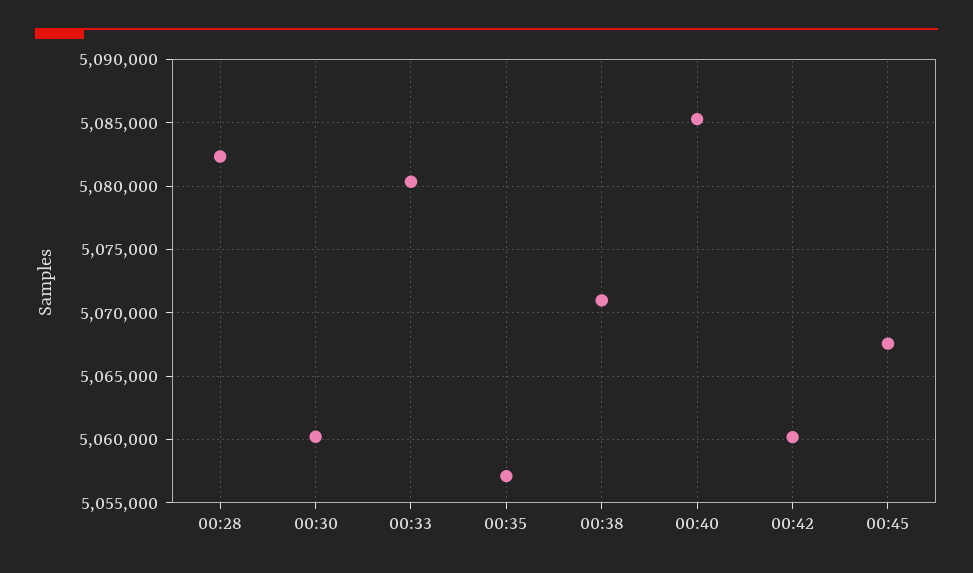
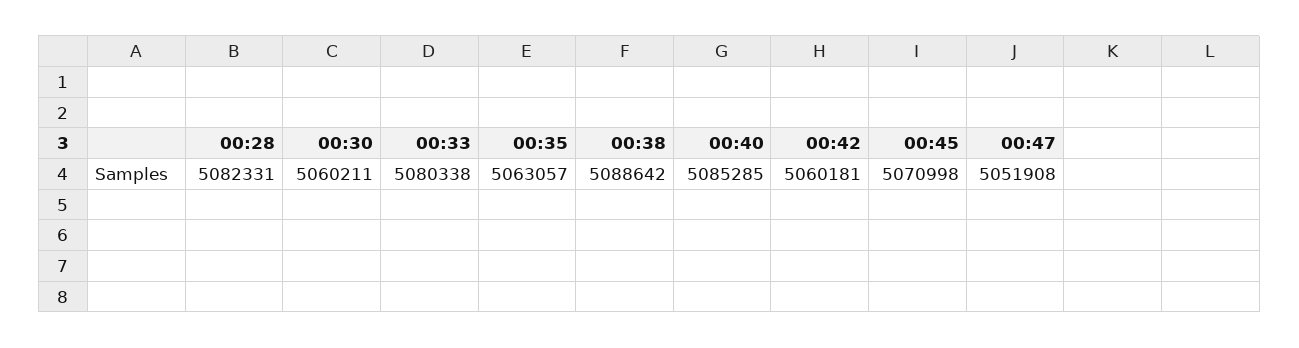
00:35: 5057000 -> 5063057
00:38: 5071000 -> 5088642
00:45: 5067500 -> 5070998
00:47: none -> 5051908

